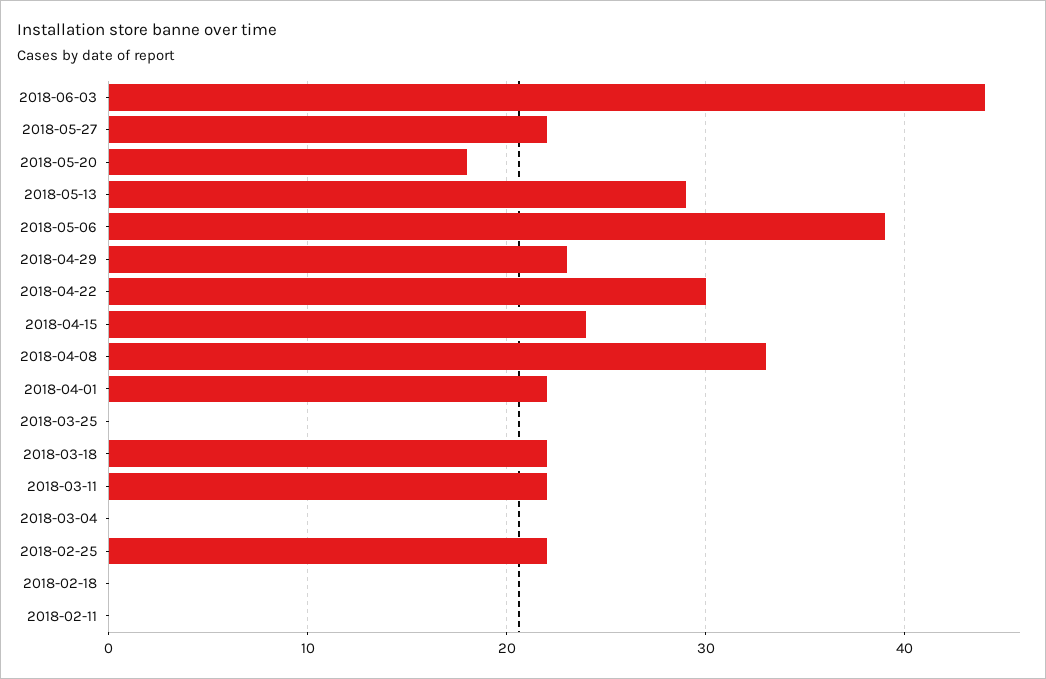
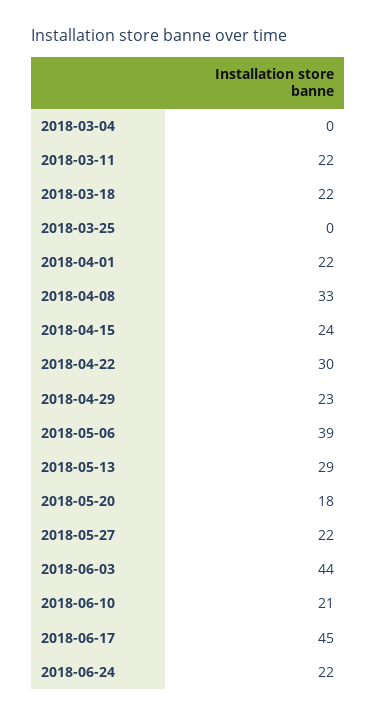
2018-02-25: 22 -> none
2018-02-18: 0 -> none
2018-02-11: 0 -> none
2018-06-10: none -> 21
2018-06-17: none -> 45
2018-06-24: none -> 22

